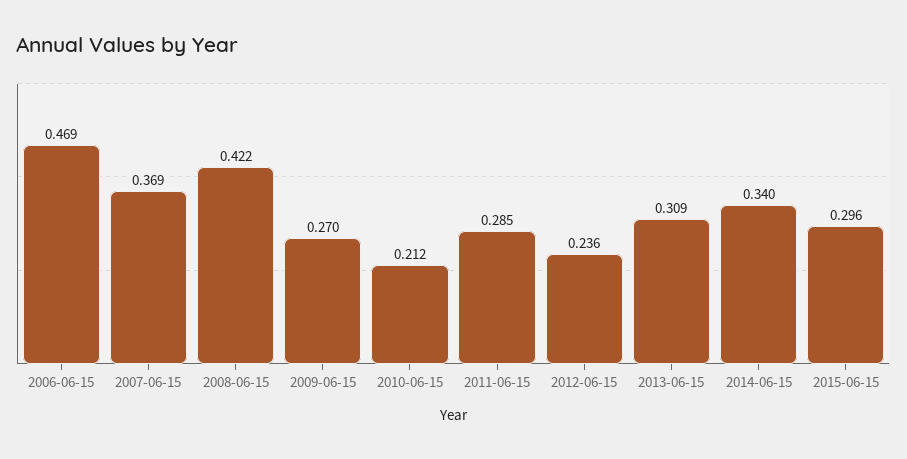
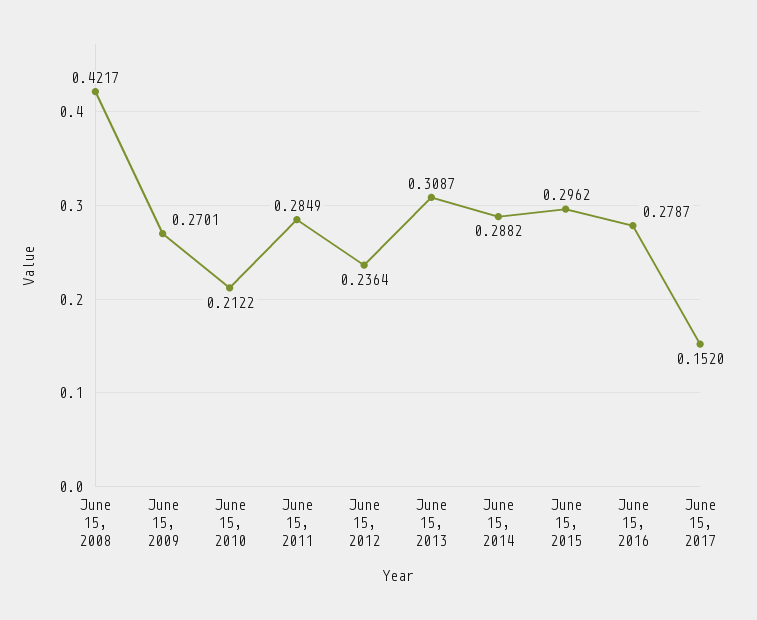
2006-06-15: 0.469 -> none
2007-06-15: 0.369 -> none
2014-06-15: 0.34 -> 0.2882
June 15, 2016: none -> 0.2787
June 15, 2017: none -> 0.152

